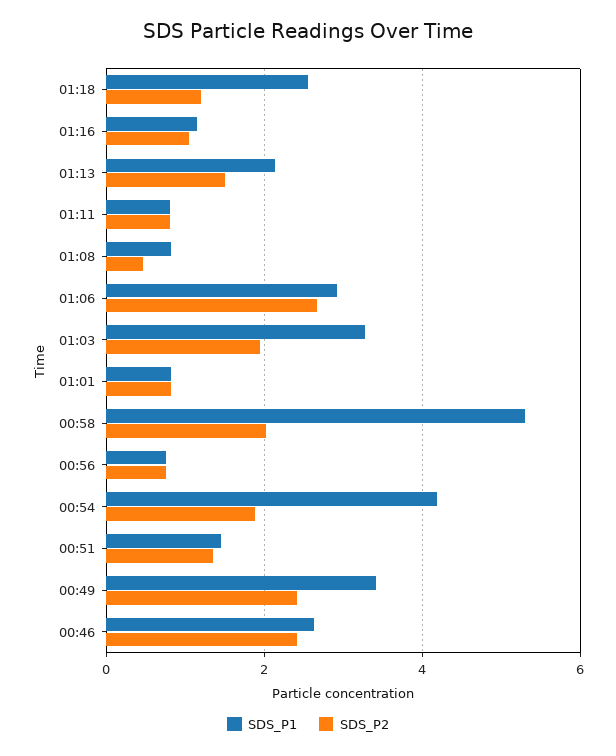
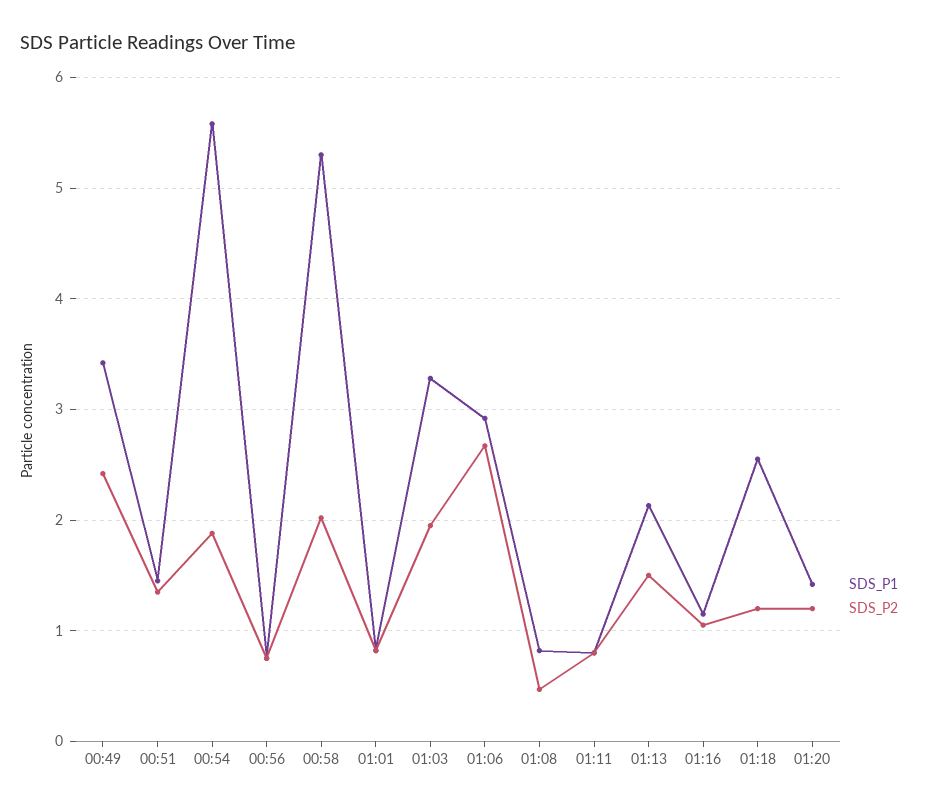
SDS_P1, 00:54: 4.2 -> 5.6
SDS_P1, 00:46: 2.6 -> none
SDS_P2, 00:46: 2.4 -> none
SDS_P1, 01:20: none -> 1.4
SDS_P2, 01:20: none -> 1.2

